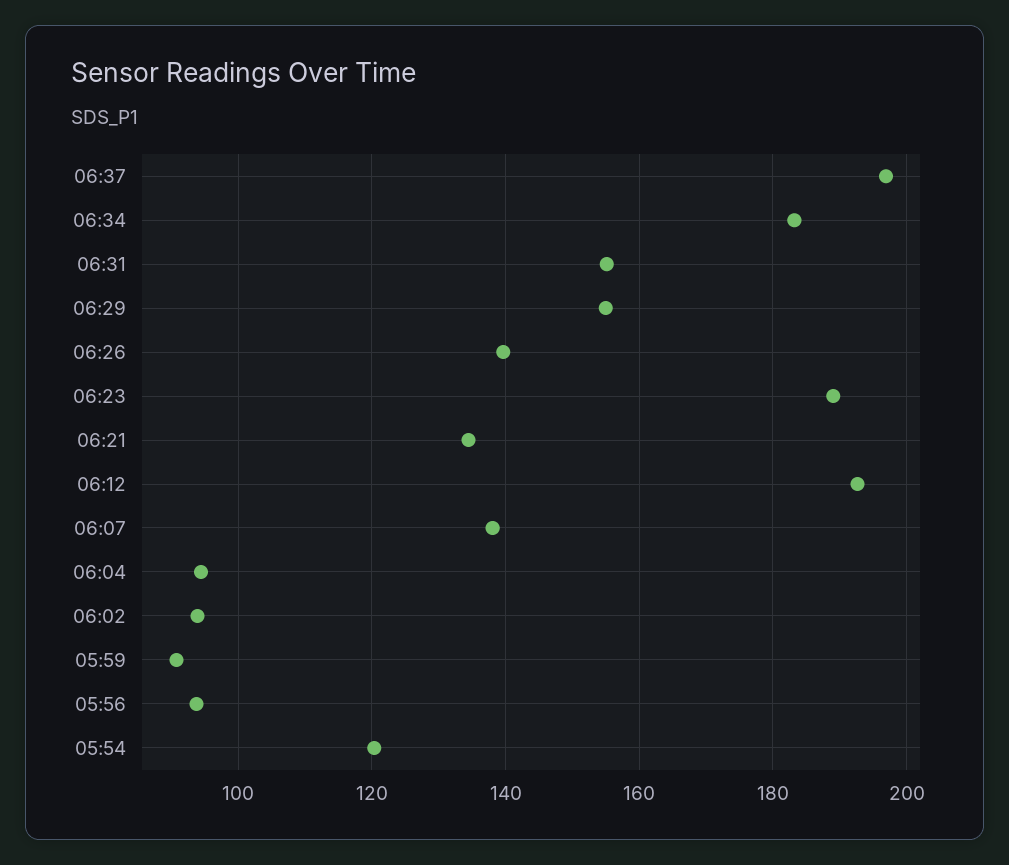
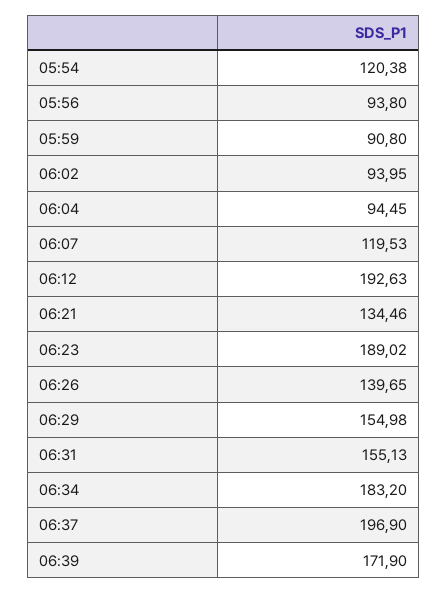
06:07: 138 -> 119.53
06:39: none -> 171.9

